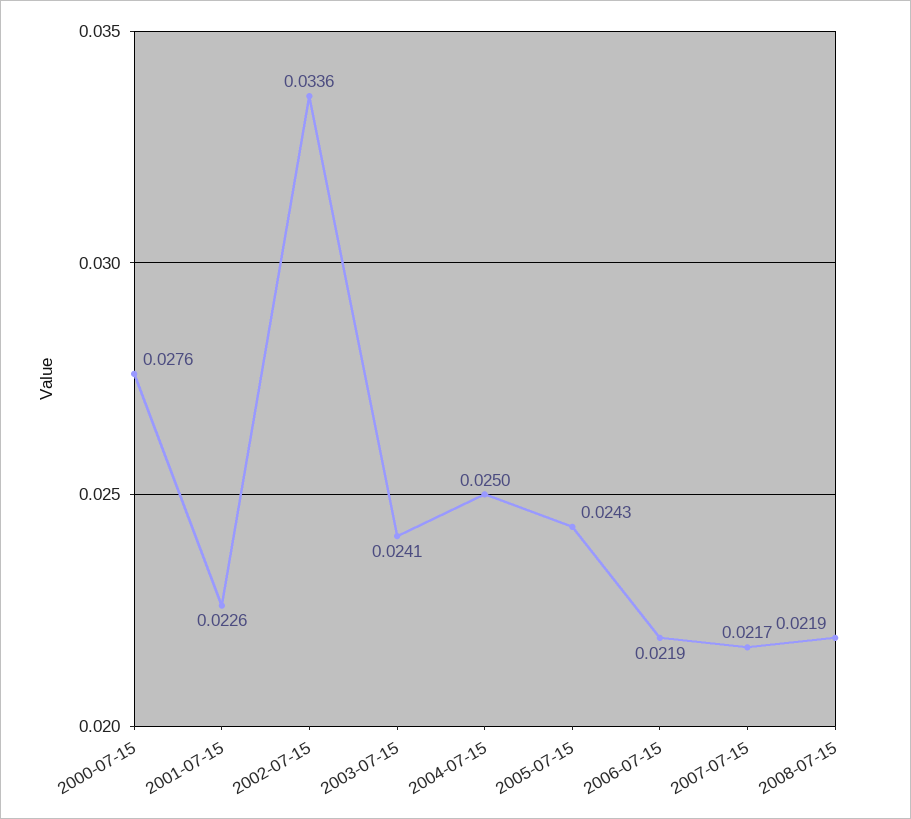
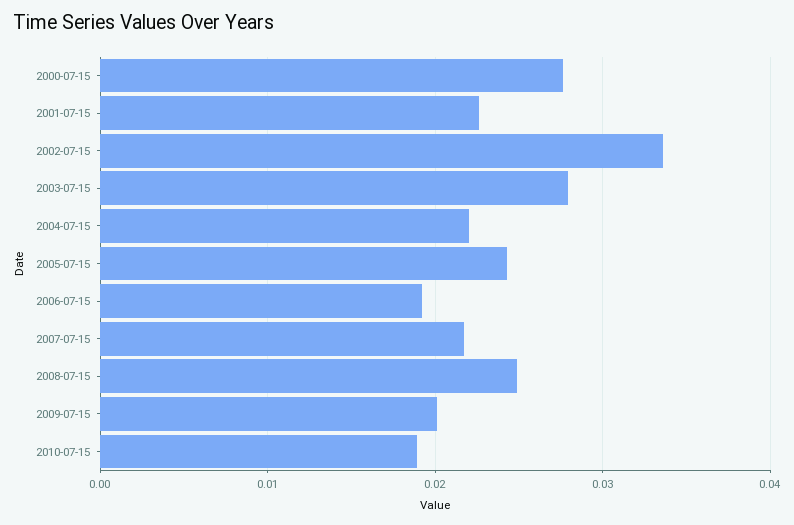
2003-07-15: 0.0241 -> 0.028
2004-07-15: 0.025 -> 0.022
2006-07-15: 0.0219 -> 0.019
2008-07-15: 0.0219 -> 0.025
2009-07-15: none -> 0.02
2010-07-15: none -> 0.019

